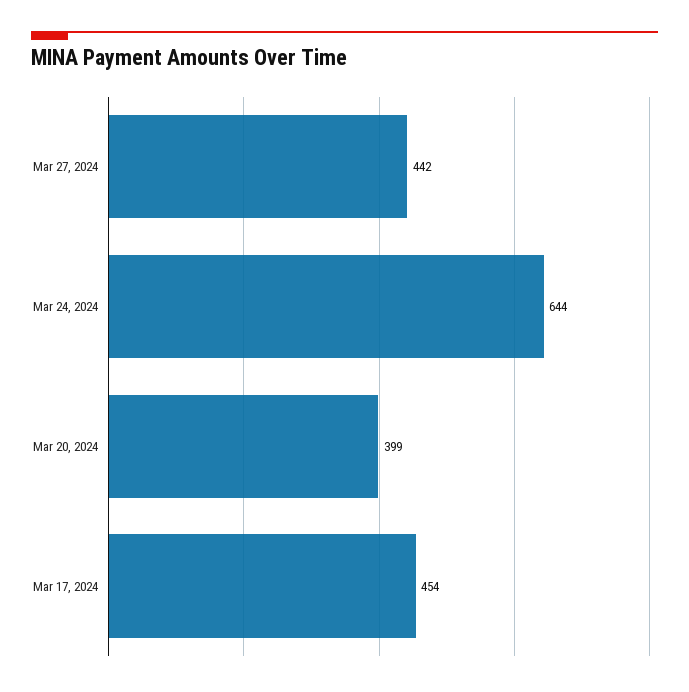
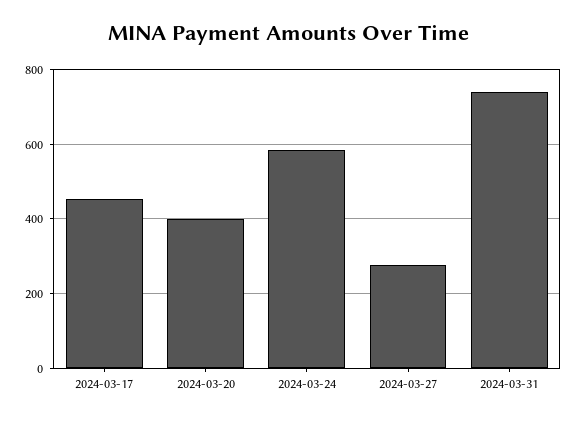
Mar 27, 2024: 442 -> 280
Mar 24, 2024: 644 -> 580
2024-03-31: none -> 740

